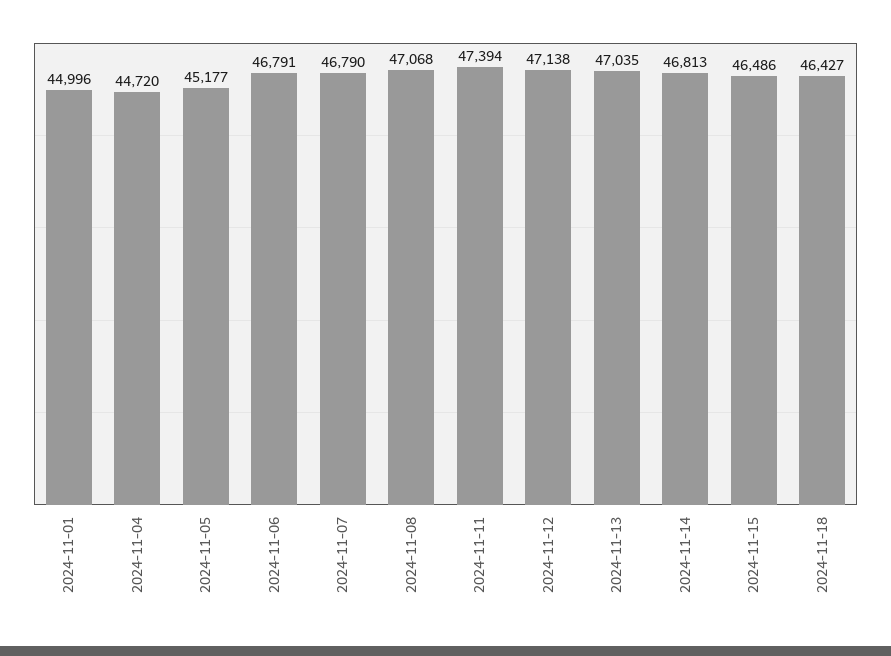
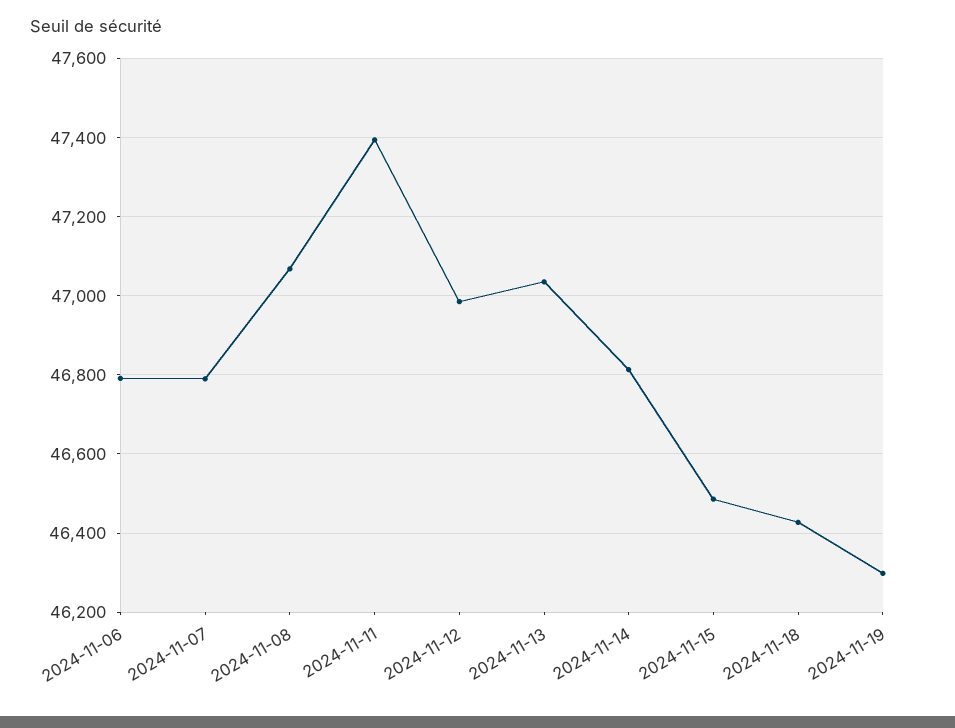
2024-11-01: 44996 -> none
2024-11-04: 44720 -> none
2024-11-05: 45177 -> none
2024-11-12: 47138 -> 46980
2024-11-19: none -> 46300

